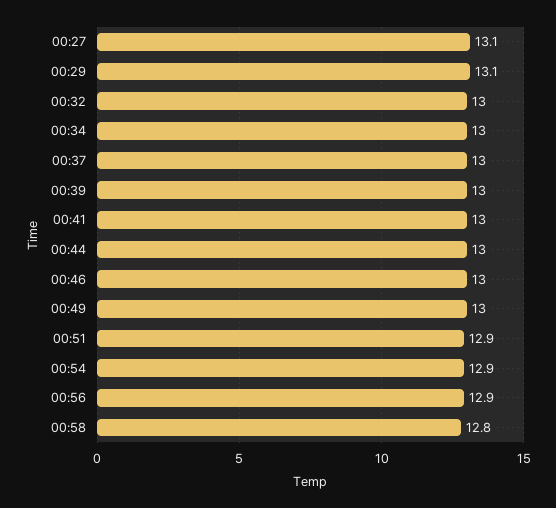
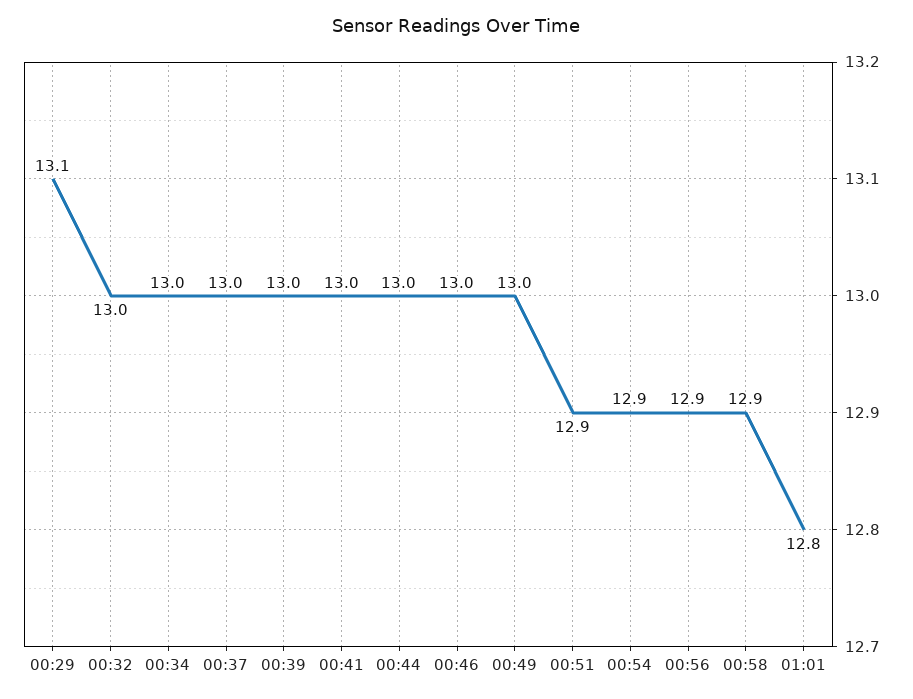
00:27: 13.1 -> none
00:58: 12.8 -> 12.9
01:01: none -> 12.8

